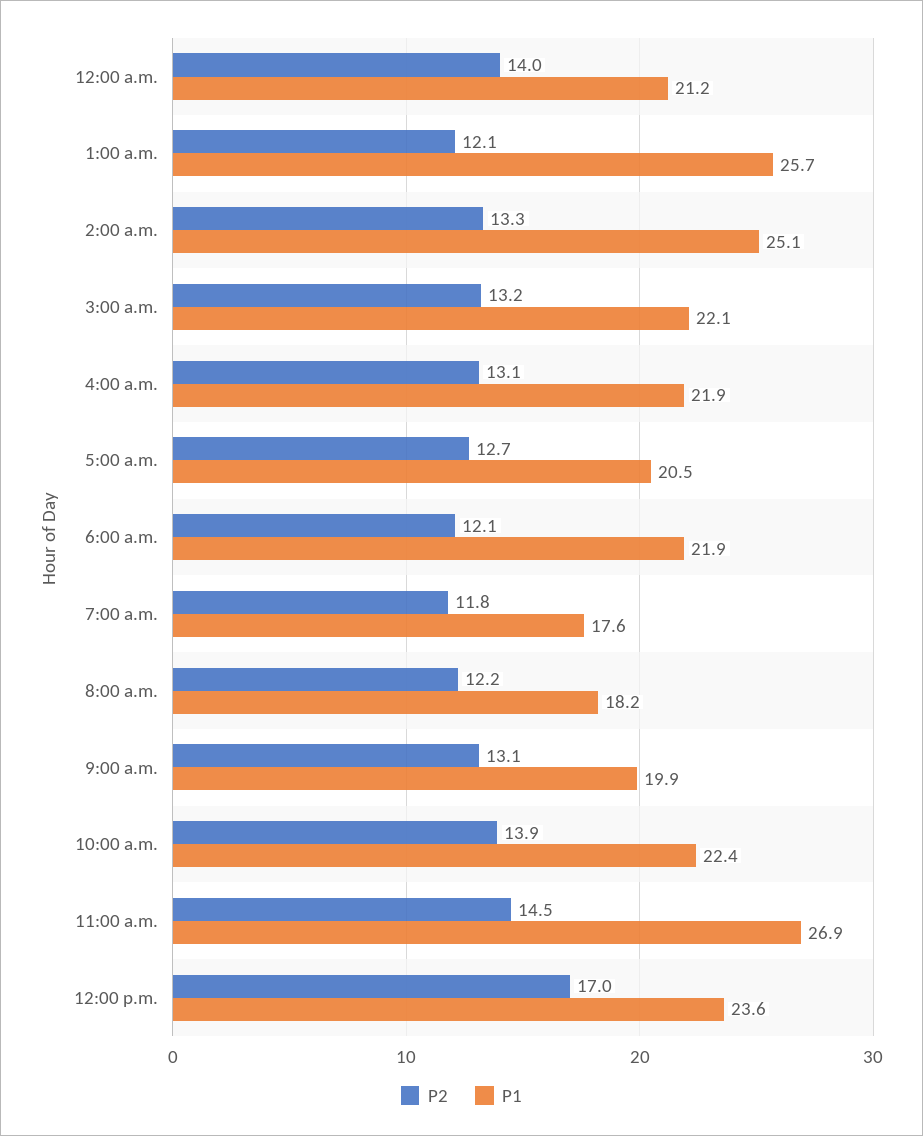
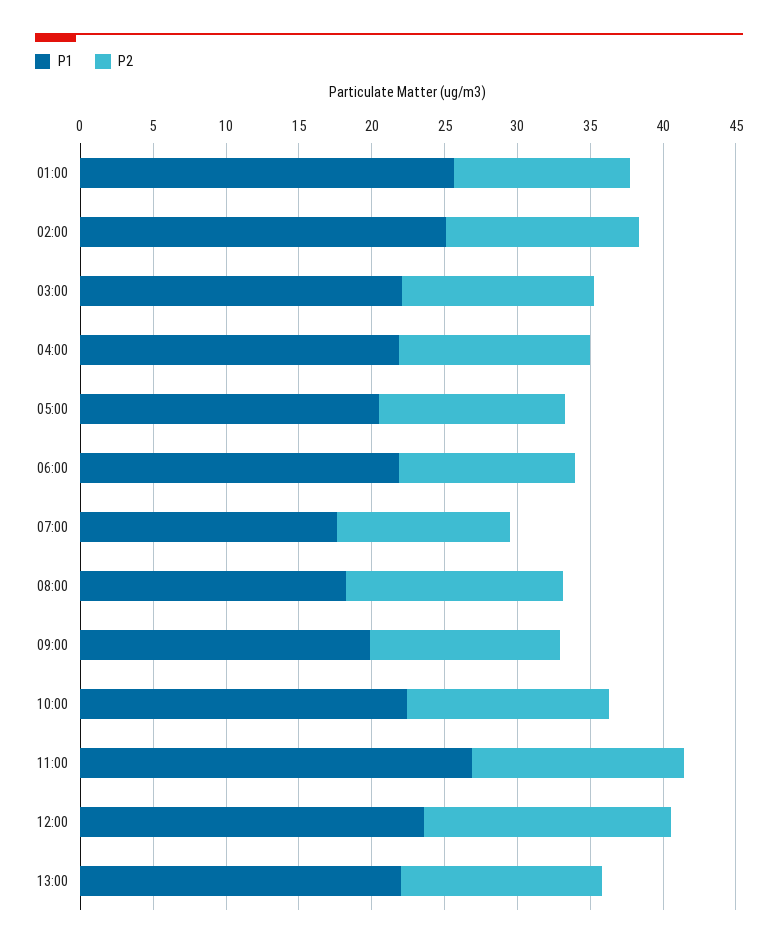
P2, 12:00 a.m.: 14 -> none
P1, 12:00 a.m.: 21.2 -> none
P2, 8:00 a.m.: 12.2 -> 15
P1, 13:00: none -> 22
P2, 13:00: none -> 14

